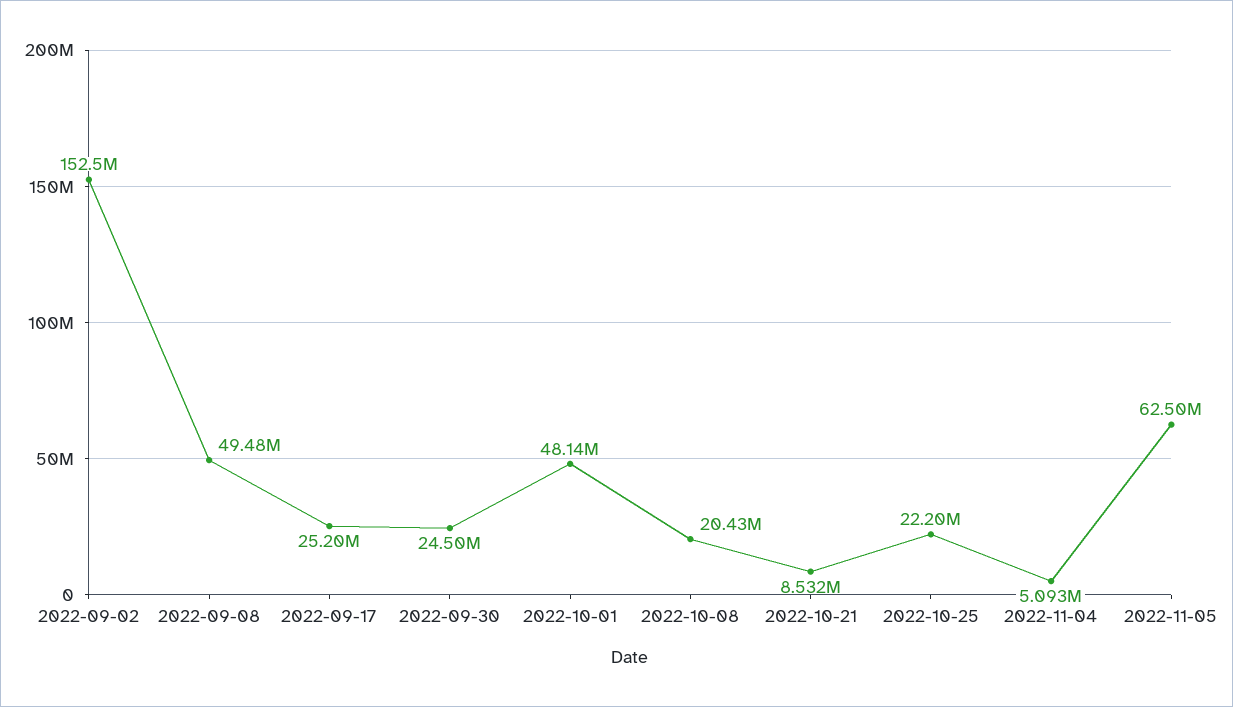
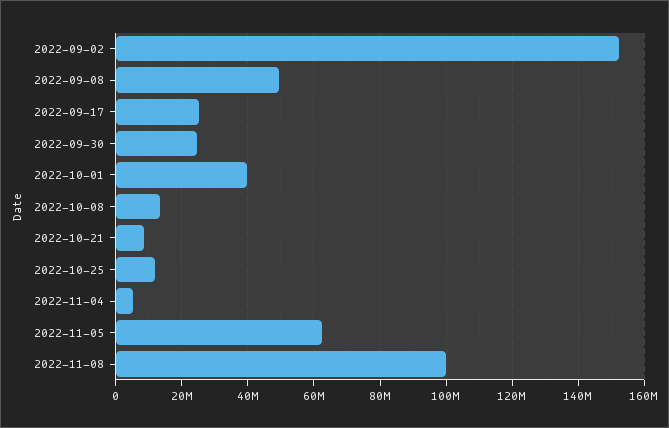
2022-10-01: 48140000 -> 40000000
2022-10-08: 20430000 -> 14000000
2022-10-25: 22200000 -> 12000000
2022-11-08: none -> 100000000

